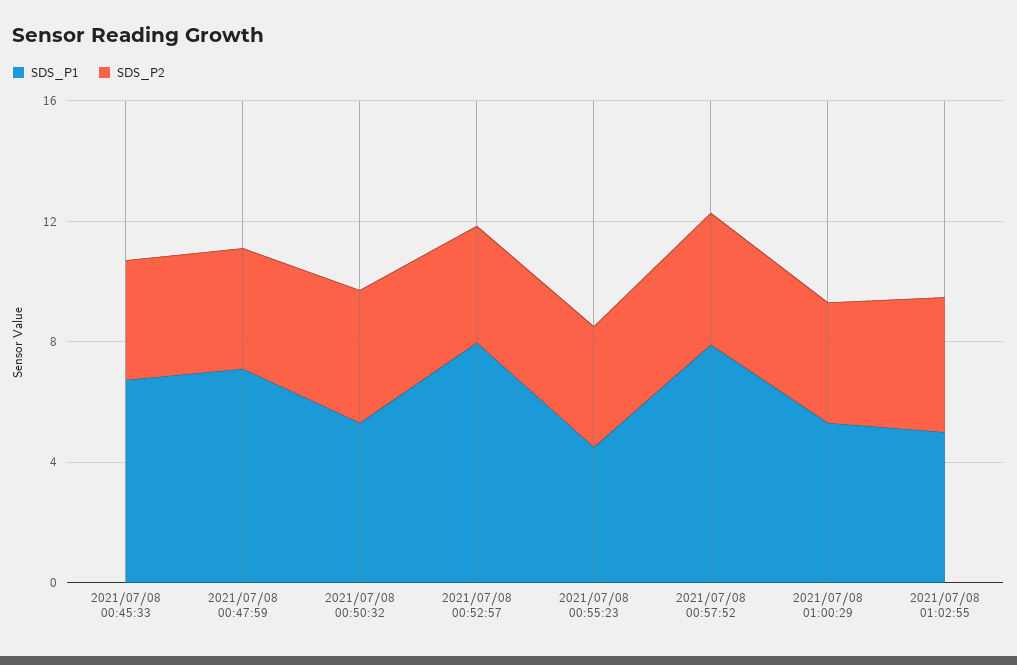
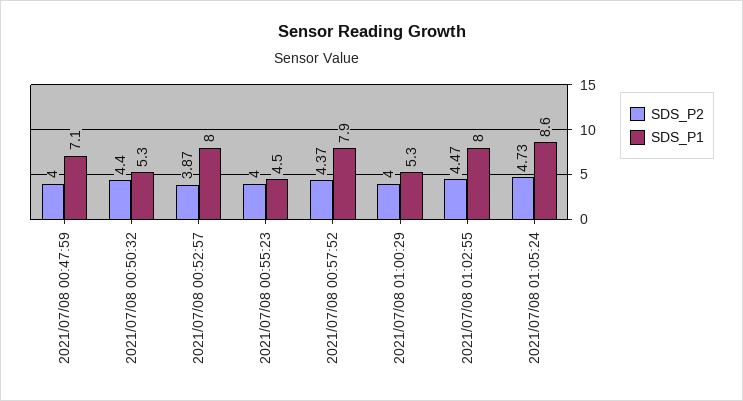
SDS_P1, 2021/07/08 00:45:33: 7 -> none
SDS_P2, 2021/07/08 00:45:33: 4 -> none
SDS_P1, 2021/07/08 01:02:55: 5 -> 8
SDS_P2, 2021/07/08 01:05:24: none -> 4.73
SDS_P1, 2021/07/08 01:05:24: none -> 8.6

